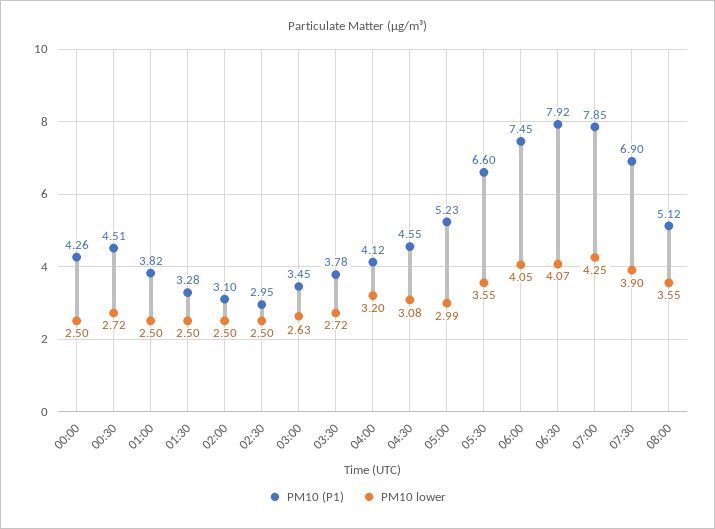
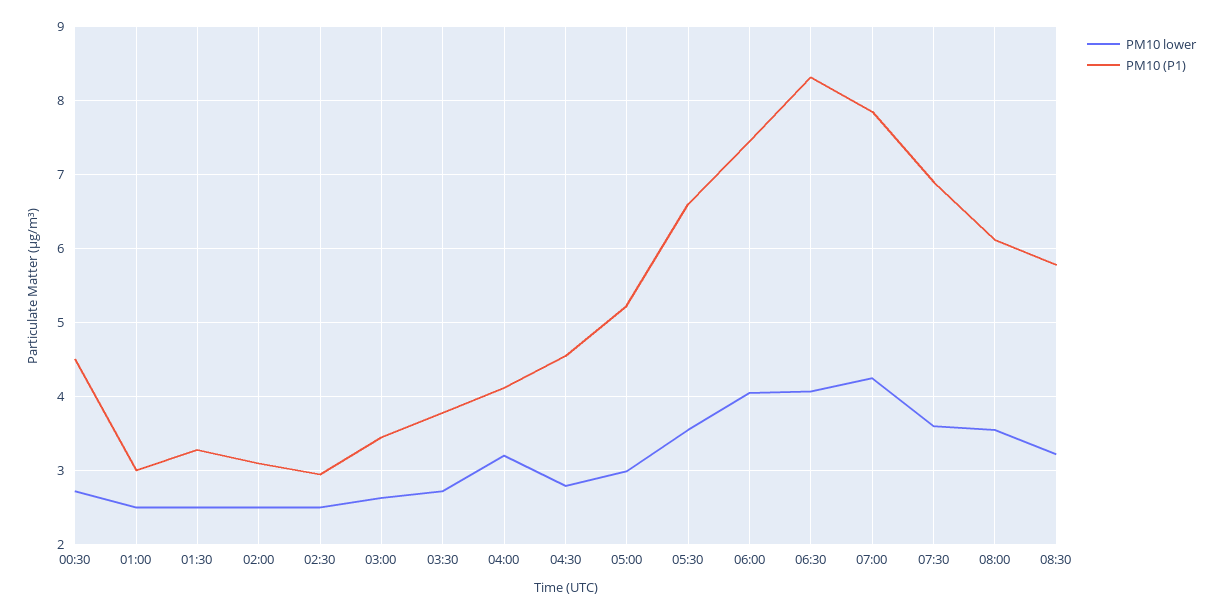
PM10 (P1), 00:00: 4.26 -> none
PM10 lower, 00:00: 2.5 -> none
PM10 (P1), 01:00: 3.82 -> 3
PM10 lower, 04:30: 3.08 -> 2.8
PM10 (P1), 06:30: 7.92 -> 8.3
PM10 lower, 07:30: 3.9 -> 3.6
PM10 (P1), 08:00: 5.12 -> 6.1
PM10 lower, 08:30: none -> 3.2
PM10 (P1), 08:30: none -> 5.8

